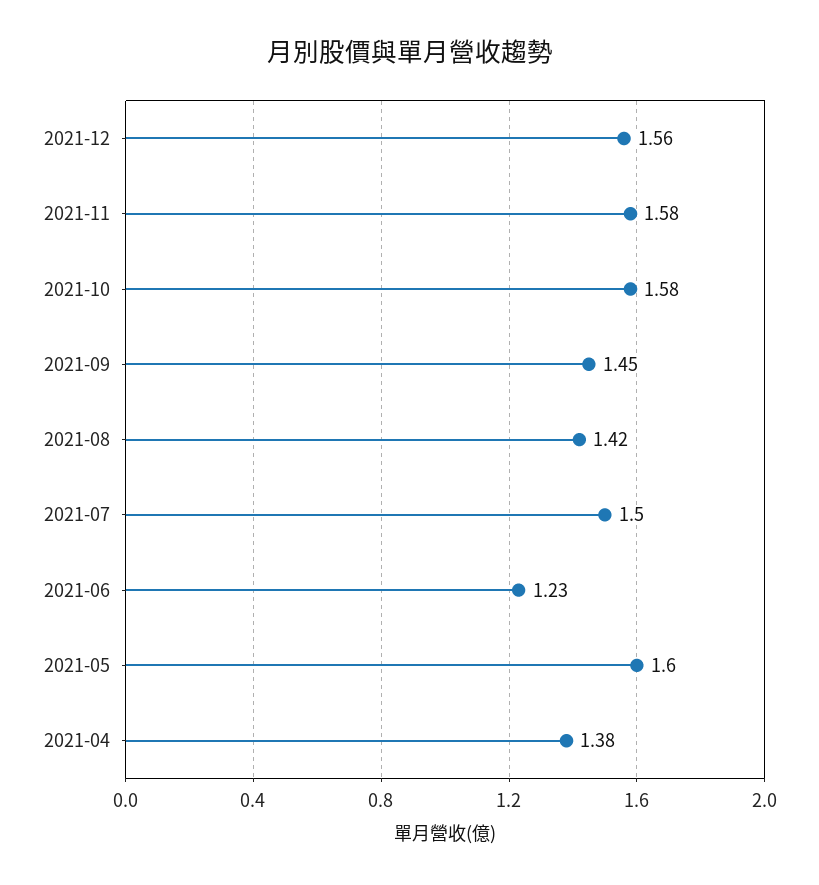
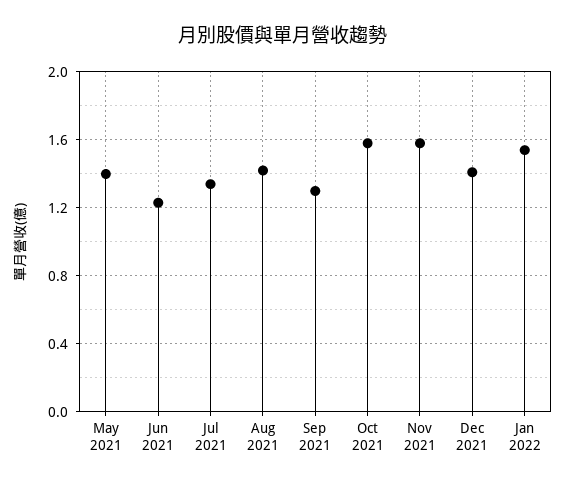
2021-12: 1.56 -> 1.4
2021-09: 1.45 -> 1.3
2021-07: 1.5 -> 1.35
2021-05: 1.6 -> 1.4
2021-04: 1.38 -> none
Jan 2022: none -> 1.55

